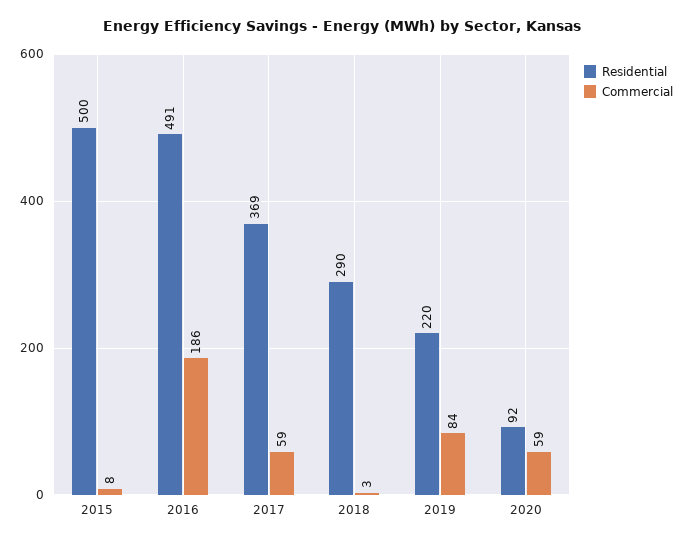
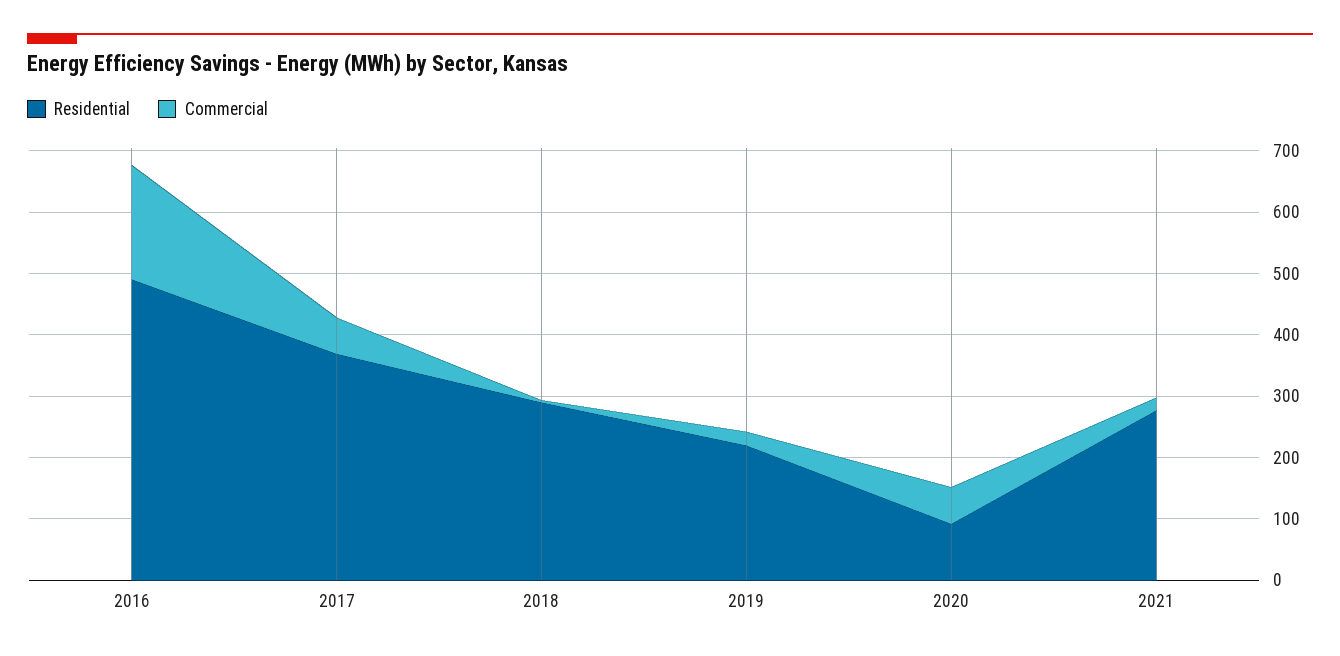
Residential, 2015: 500 -> none
Commercial, 2015: 8 -> none
Commercial, 2019: 84 -> 20
Residential, 2021: none -> 280
Commercial, 2021: none -> 20

